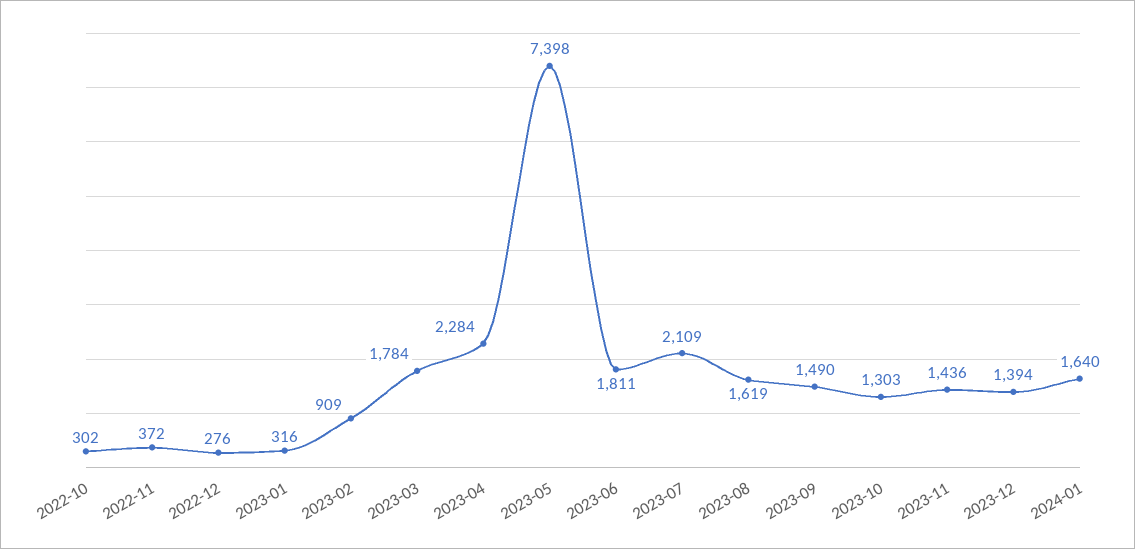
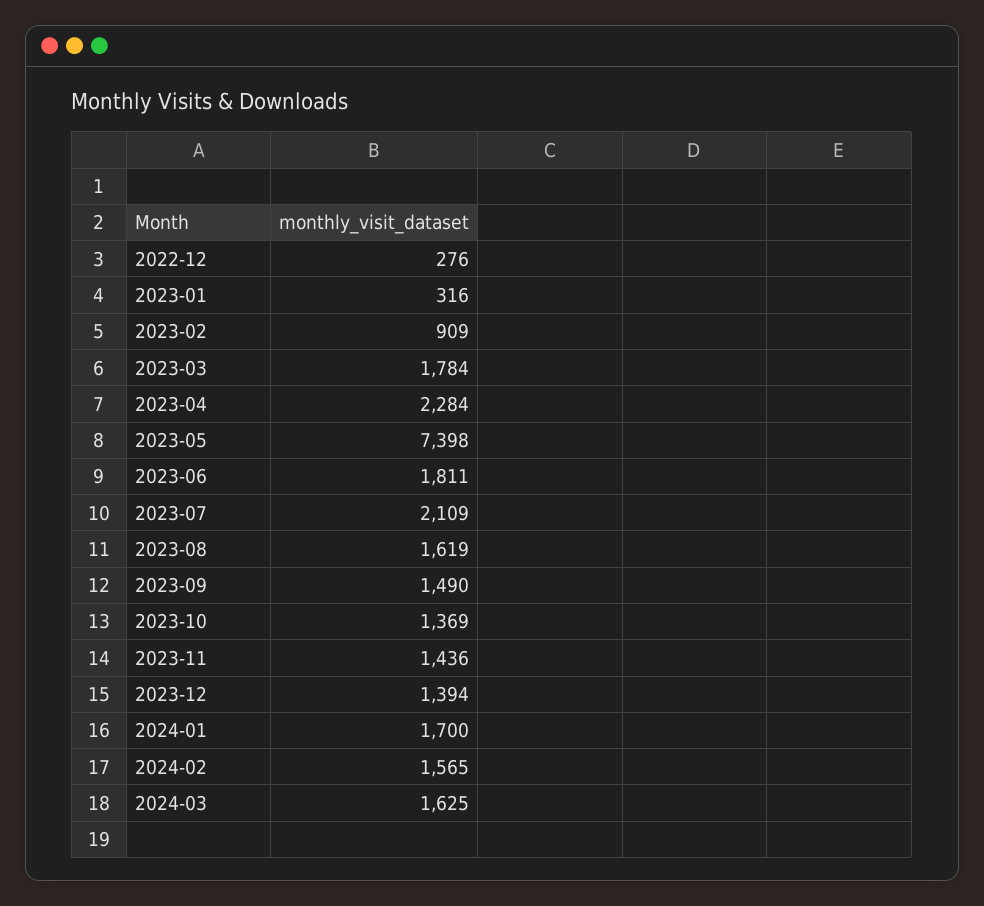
2022-10: 302 -> none
2022-11: 372 -> none
2023-10: 1303 -> 1369
2024-01: 1640 -> 1700
2024-02: none -> 1565
2024-03: none -> 1625

